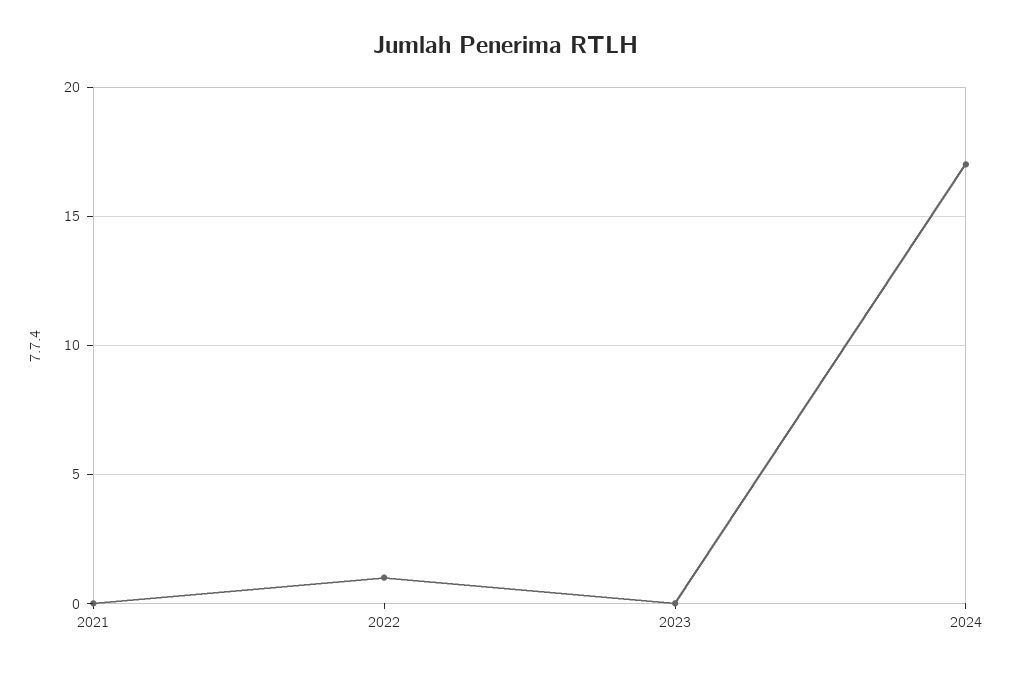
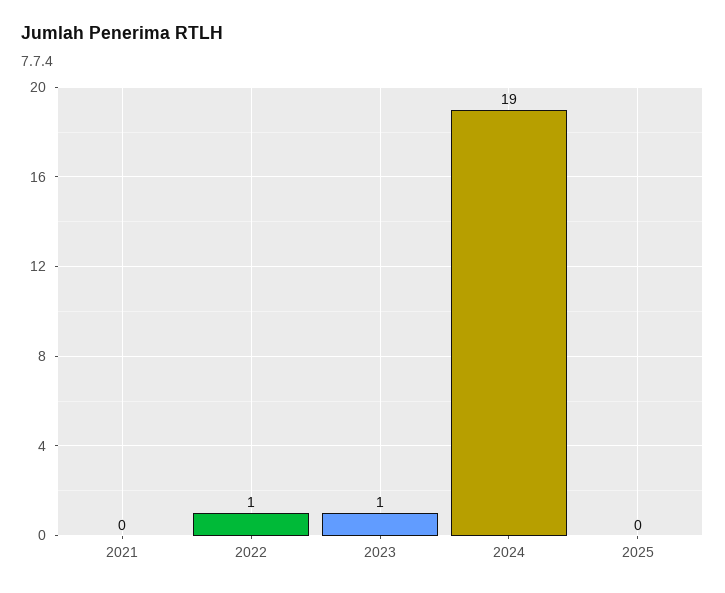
2023: 0 -> 1
2024: 17 -> 19
2025: none -> 0

